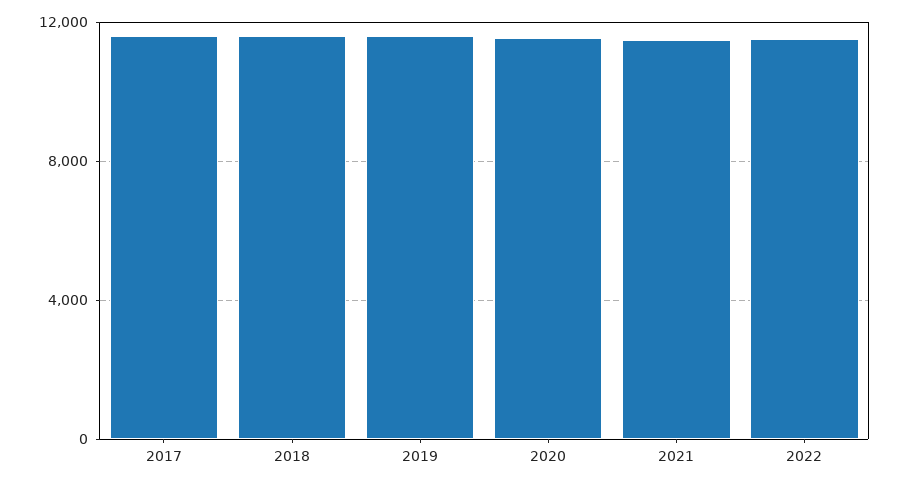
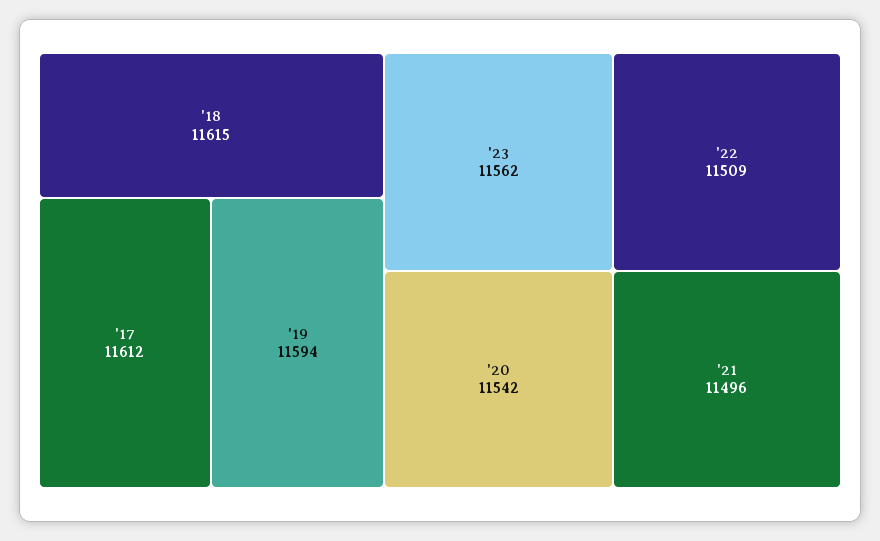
'23: none -> 11562

